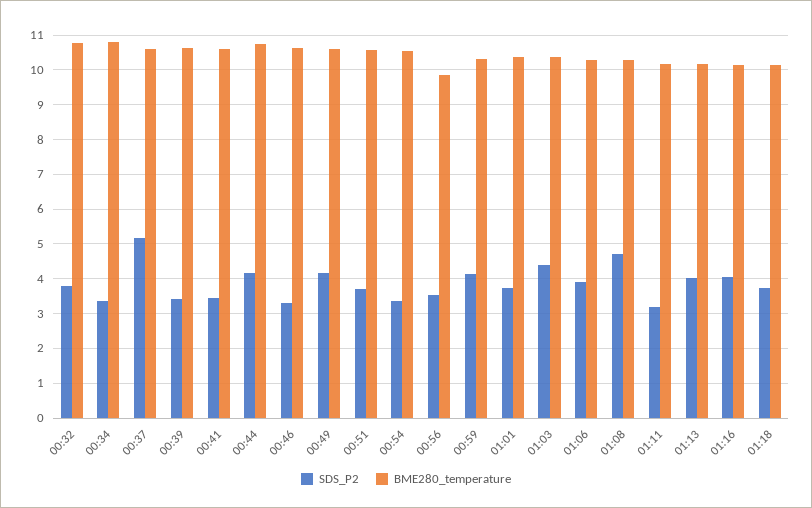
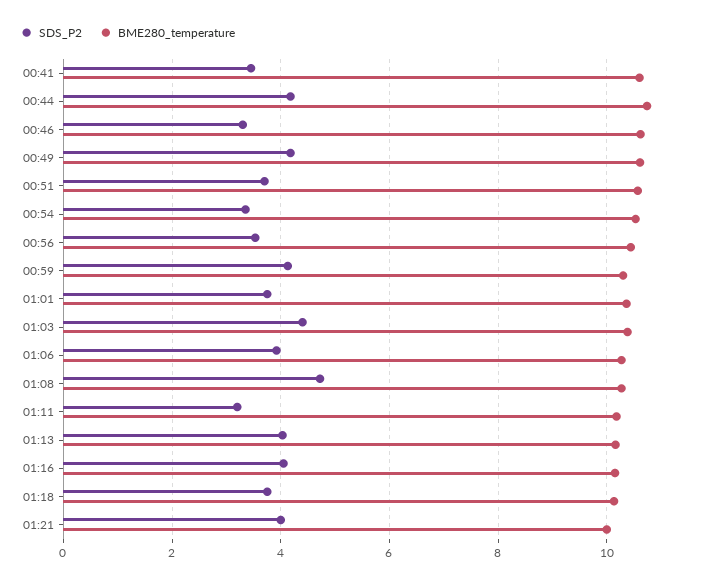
SDS_P2, 00:32: 3.8 -> none
BME280_temperature, 00:32: 10.8 -> none
SDS_P2, 00:34: 3.4 -> none
BME280_temperature, 00:34: 10.8 -> none
SDS_P2, 00:37: 5.2 -> none
BME280_temperature, 00:37: 10.6 -> none
SDS_P2, 00:39: 3.4 -> none
BME280_temperature, 00:39: 10.6 -> none
BME280_temperature, 00:56: 9.8 -> 10.4
SDS_P2, 01:21: none -> 4
BME280_temperature, 01:21: none -> 10

